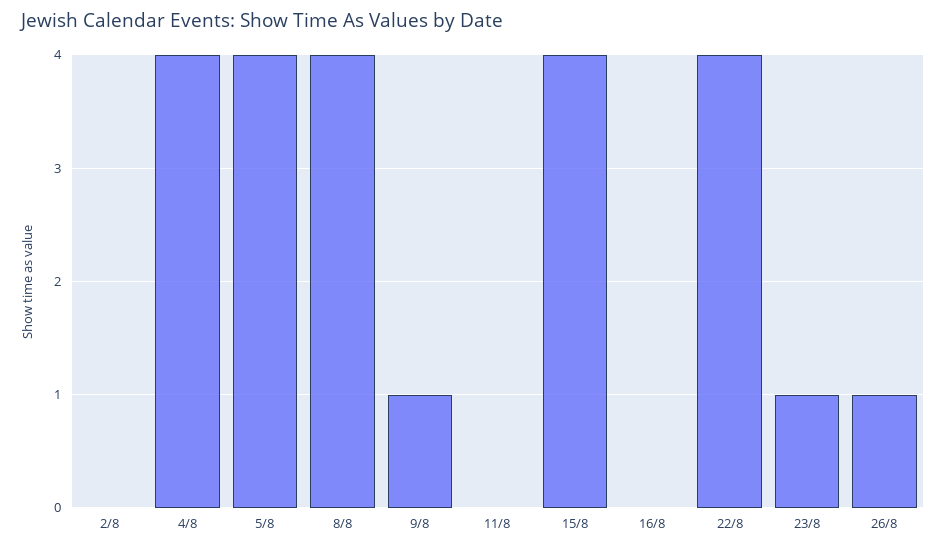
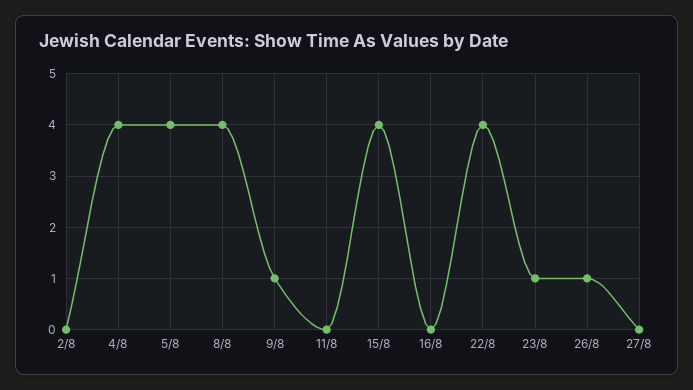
27/8: none -> 0

